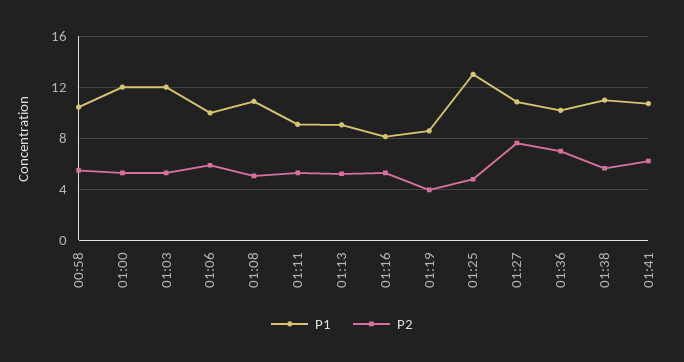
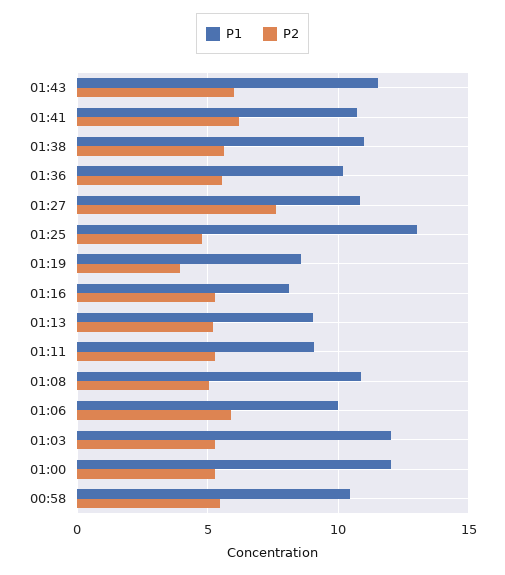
P2, 01:36: 7 -> 5.5
P1, 01:43: none -> 11.5
P2, 01:43: none -> 6

